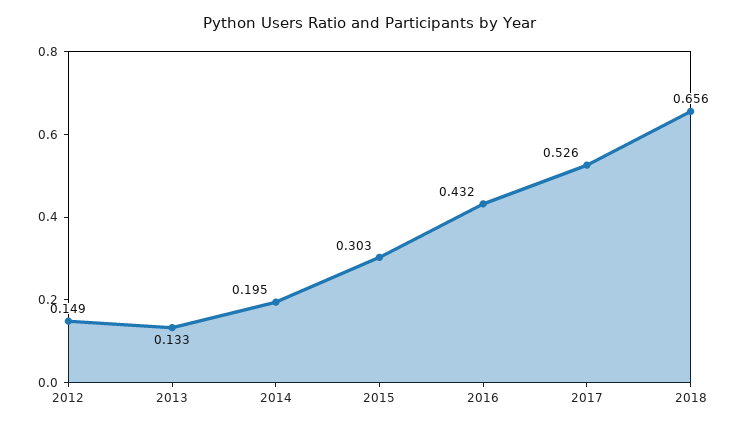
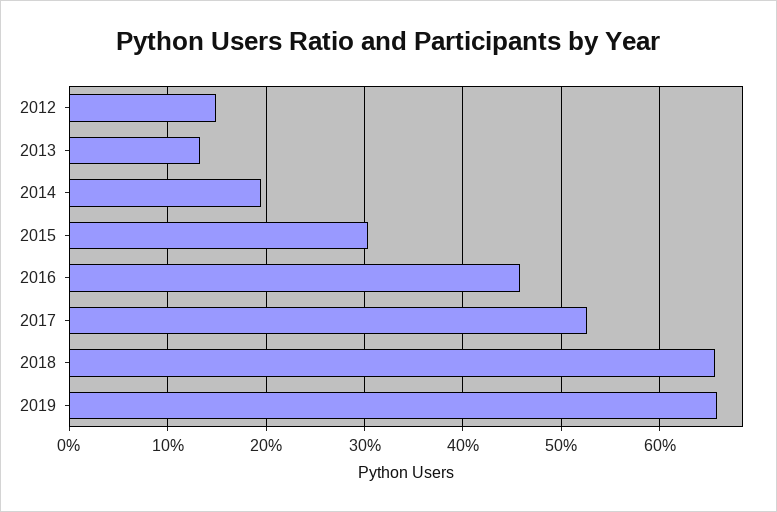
2016: 0.432 -> 0.46
2019: none -> 0.66

